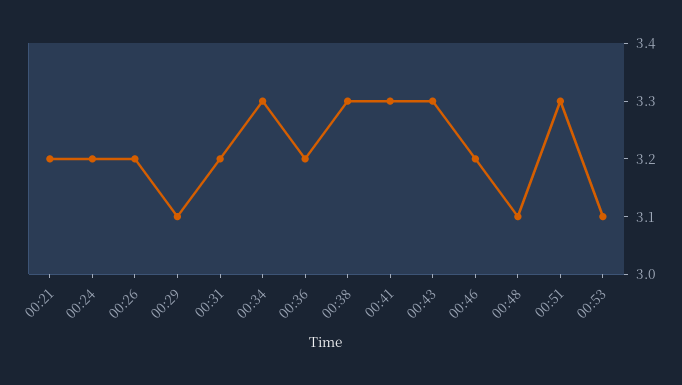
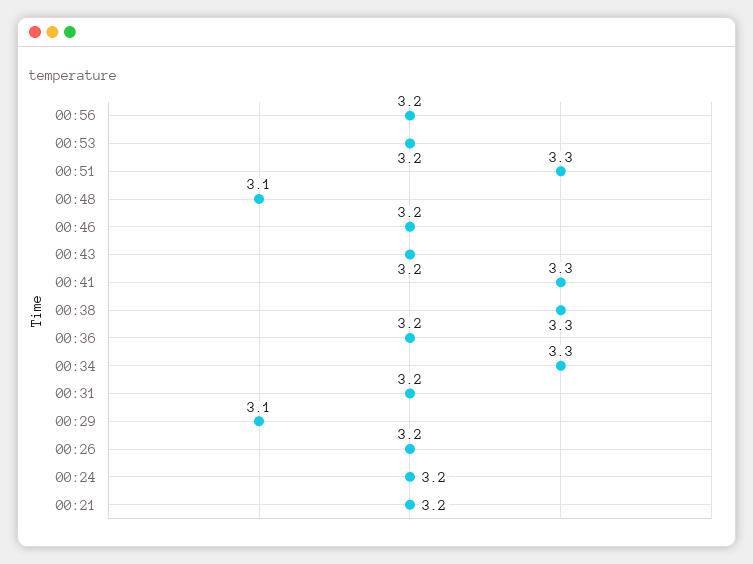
00:43: 3.3 -> 3.2
00:53: 3.1 -> 3.2
00:56: none -> 3.2

